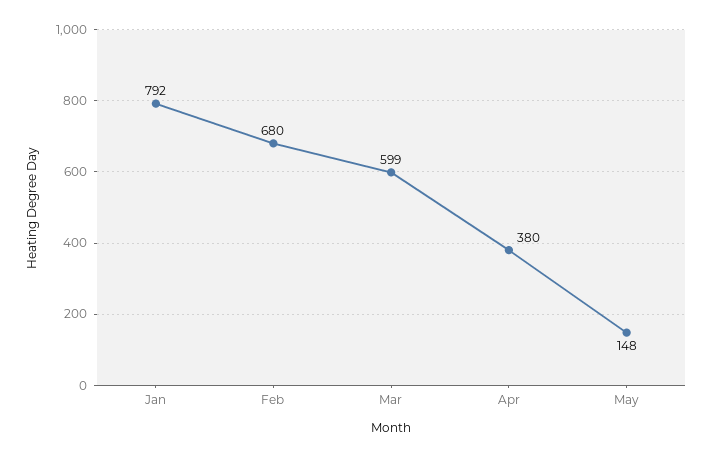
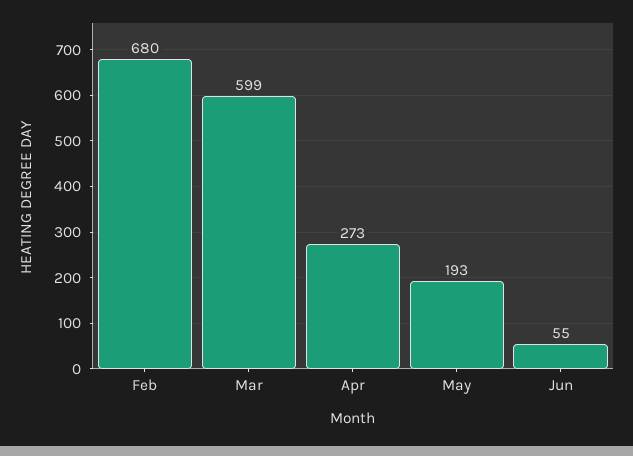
Jan: 792 -> none
Apr: 380 -> 273
May: 148 -> 193
Jun: none -> 55

